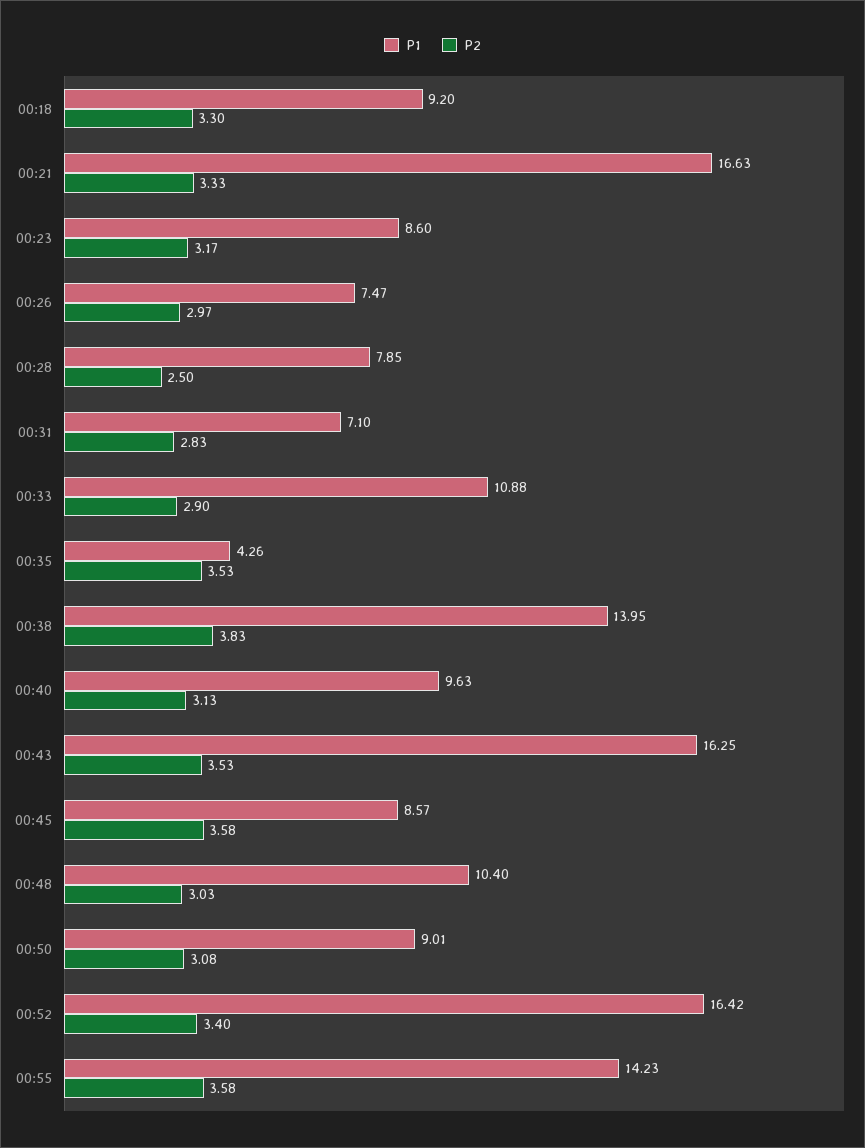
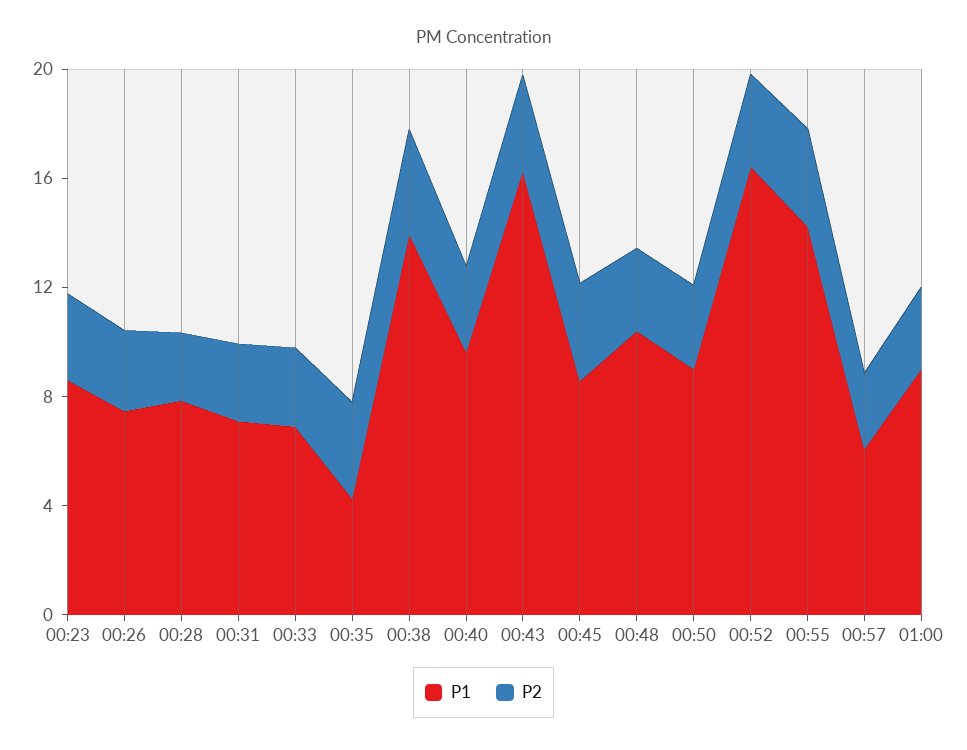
P1, 00:18: 9.2 -> none
P2, 00:18: 3.3 -> none
P1, 00:21: 16.63 -> none
P2, 00:21: 3.33 -> none
P1, 00:33: 10.88 -> 7
P1, 00:57: none -> 6
P2, 00:57: none -> 3
P1, 01:00: none -> 9
P2, 01:00: none -> 3

